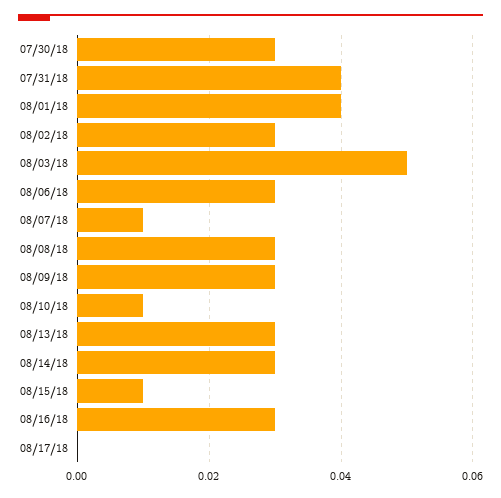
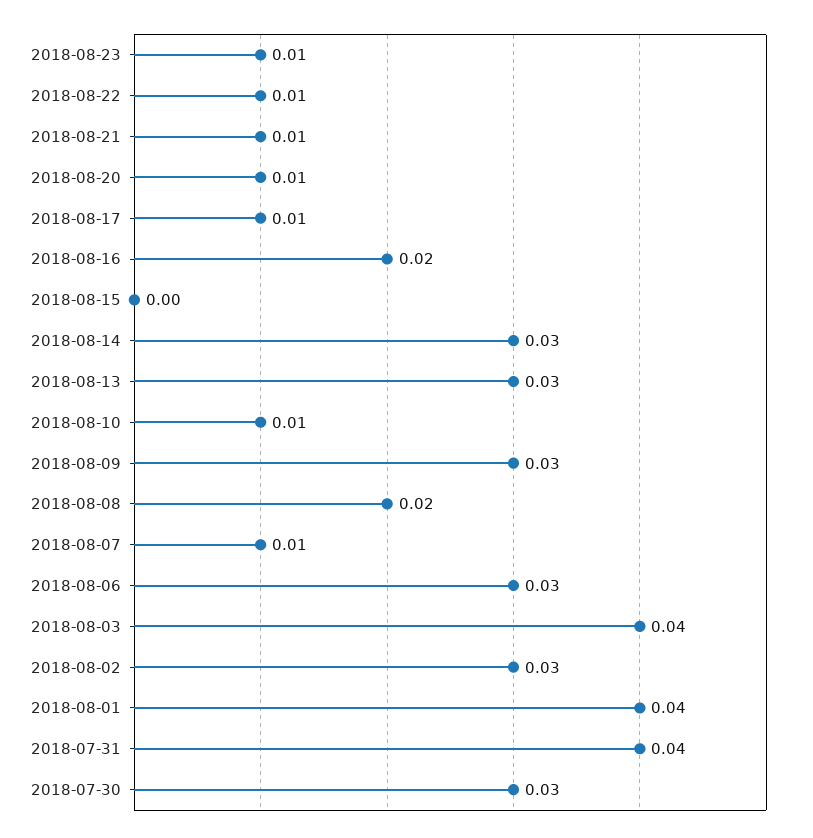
08/03/18: 0.05 -> 0.04
08/08/18: 0.03 -> 0.02
08/15/18: 0.01 -> 0
08/16/18: 0.03 -> 0.02
08/17/18: 0 -> 0.01
2018-08-23: none -> 0.01
2018-08-22: none -> 0.01
2018-08-21: none -> 0.01
2018-08-20: none -> 0.01

